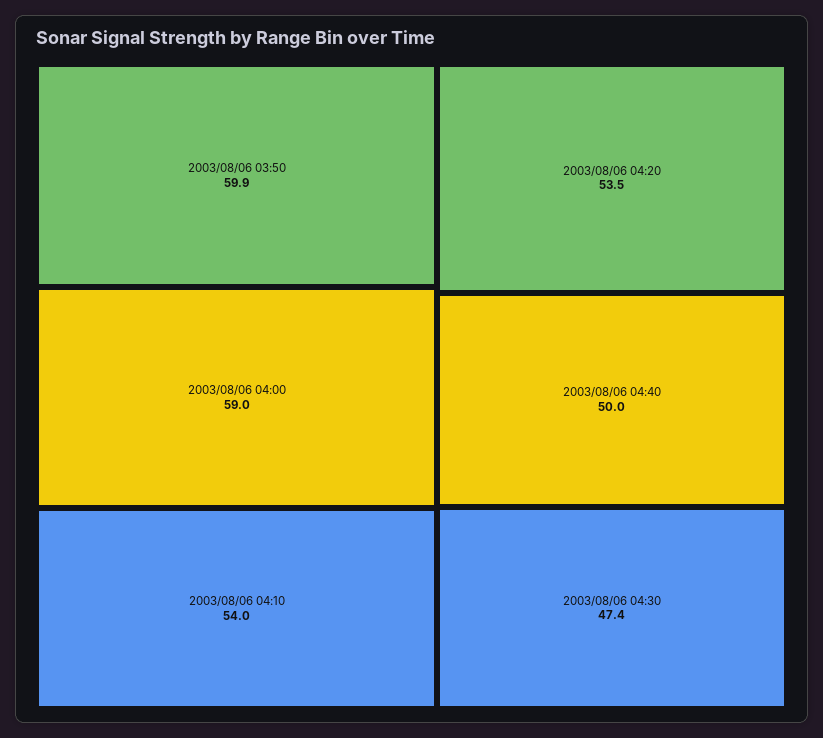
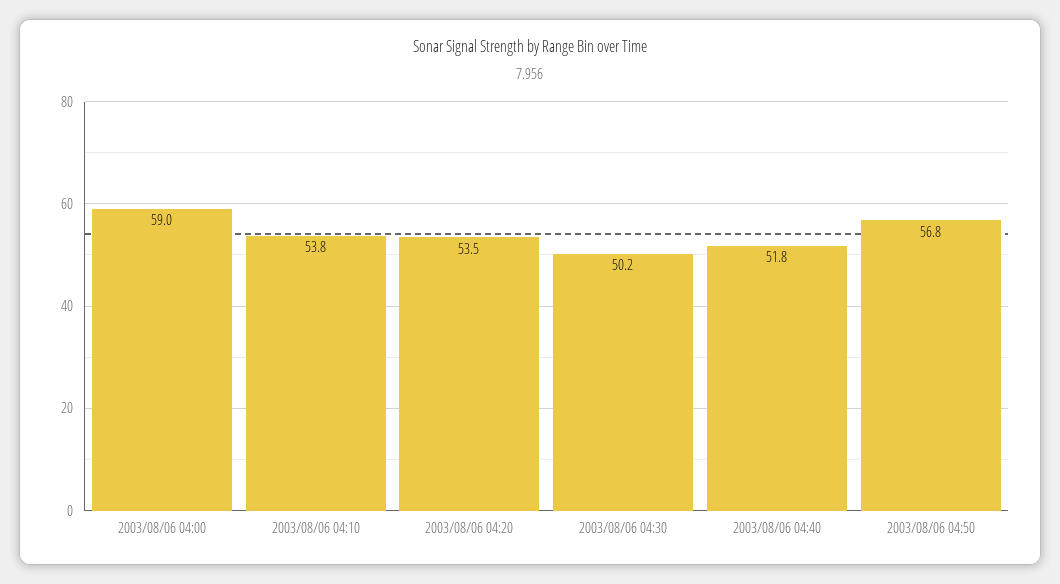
2003/08/06 03:50: 59.9 -> none
2003/08/06 04:10: 54 -> 53.8
2003/08/06 04:40: 50 -> 51.8
2003/08/06 04:30: 47.4 -> 50.2
2003/08/06 04:50: none -> 56.8

